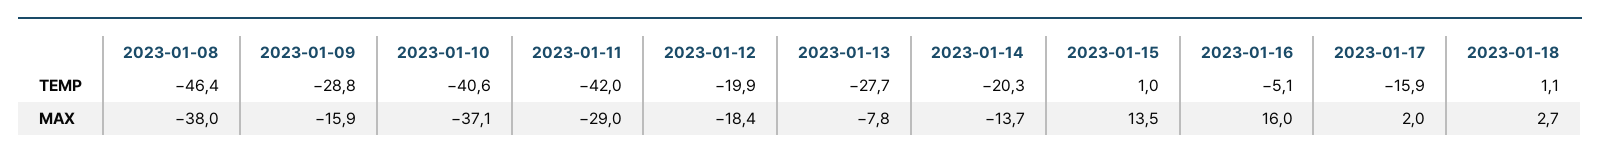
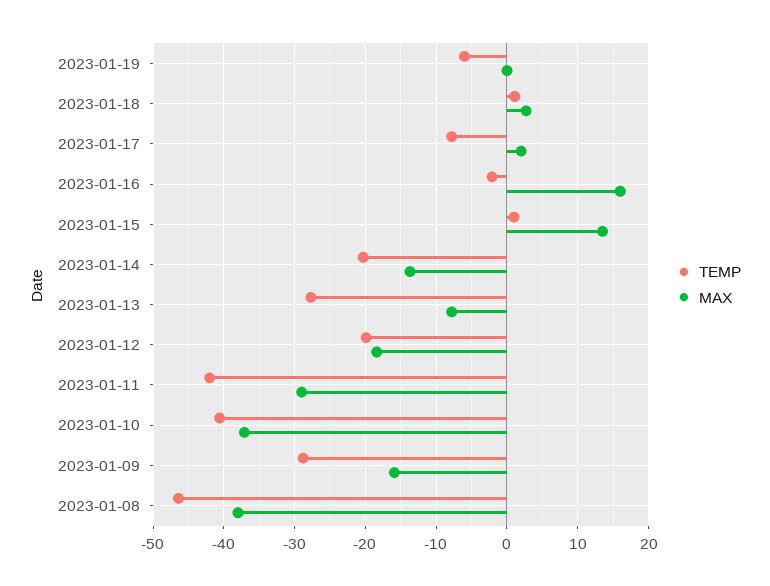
TEMP, 2023-01-16: -5.1 -> -2
TEMP, 2023-01-17: -15.9 -> -8
TEMP, 2023-01-19: none -> -6
MAX, 2023-01-19: none -> 0

